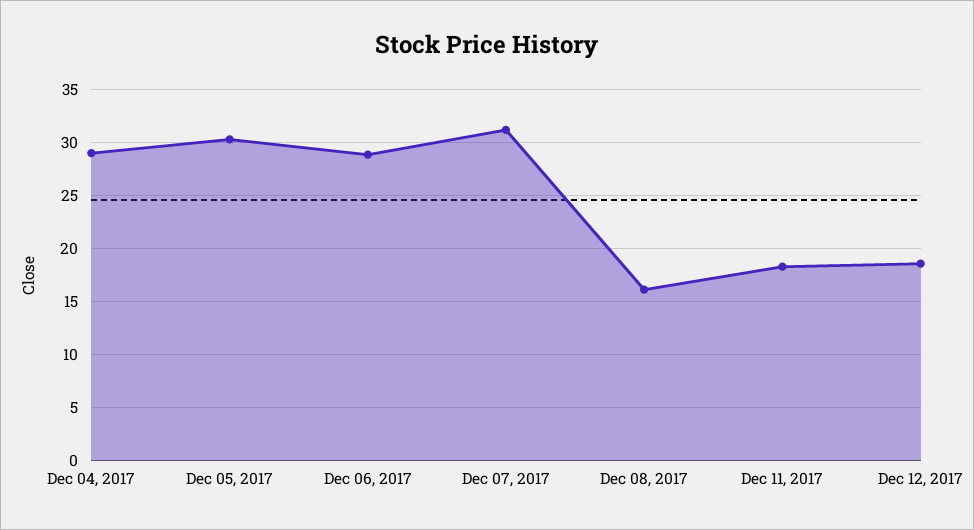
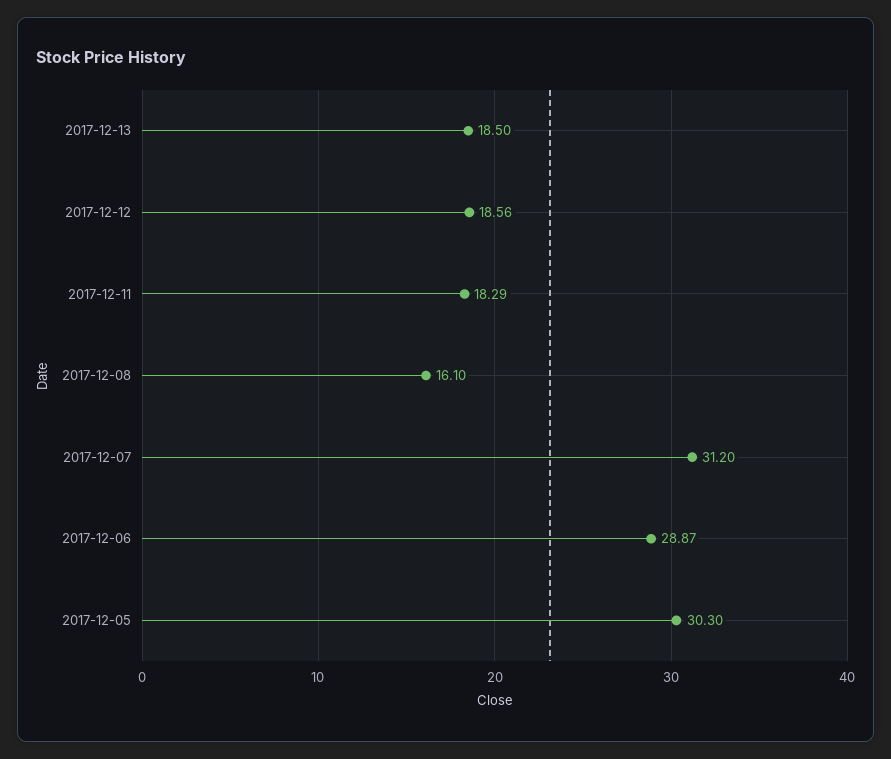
Dec 04, 2017: 29 -> none
2017-12-13: none -> 18.5

